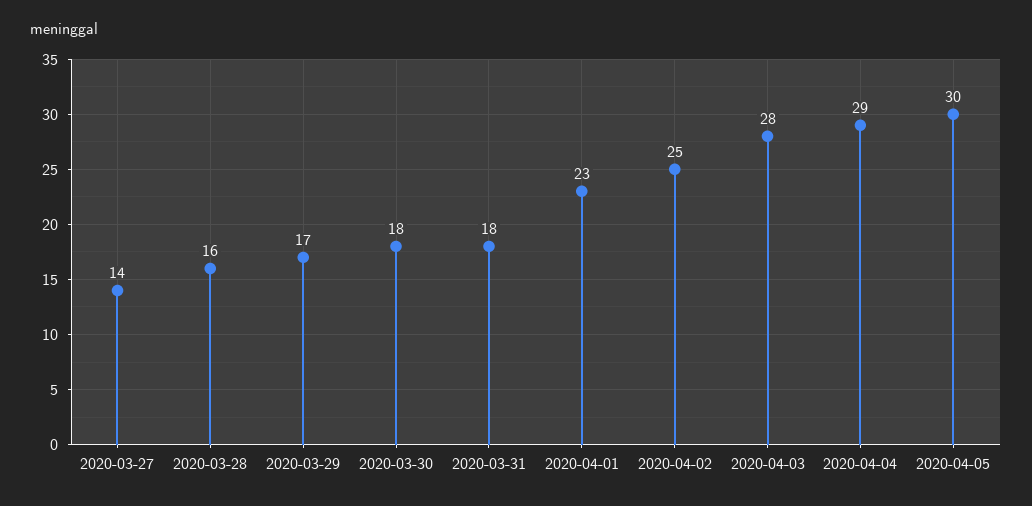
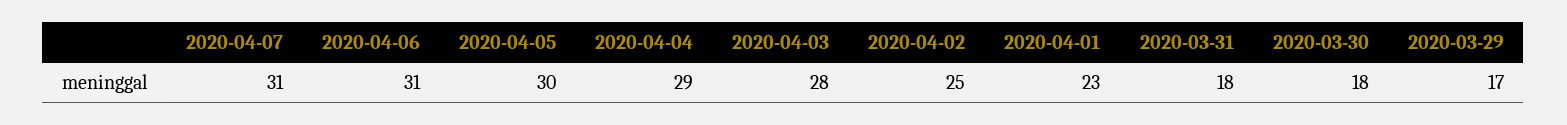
2020-03-27: 14 -> none
2020-03-28: 16 -> none
2020-04-07: none -> 31
2020-04-06: none -> 31

